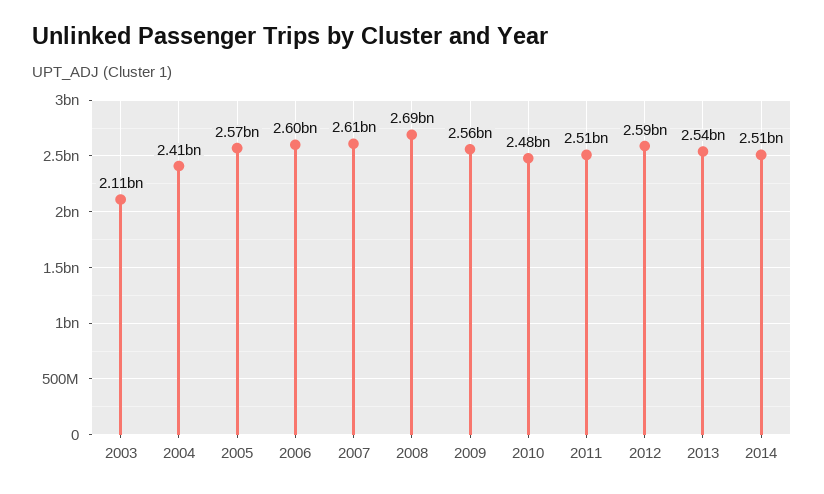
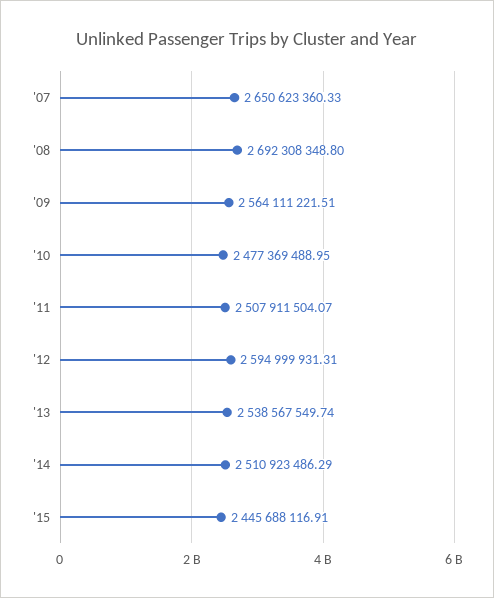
2003: 2110000000 -> none
2004: 2410000000 -> none
2005: 2570000000 -> none
2006: 2600000000 -> none
2007: 2610000000 -> 2650623360.33
'15: none -> 2445688116.91

